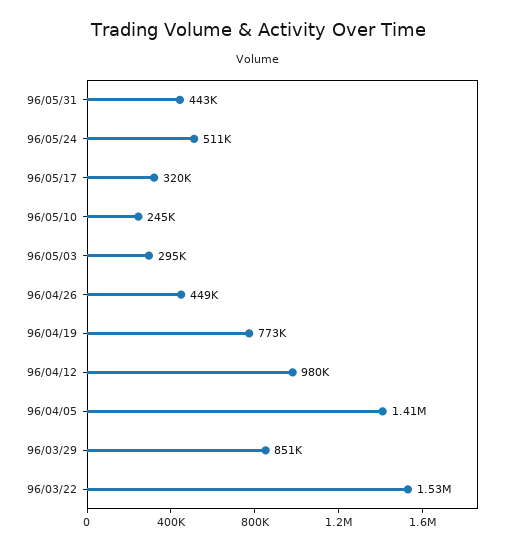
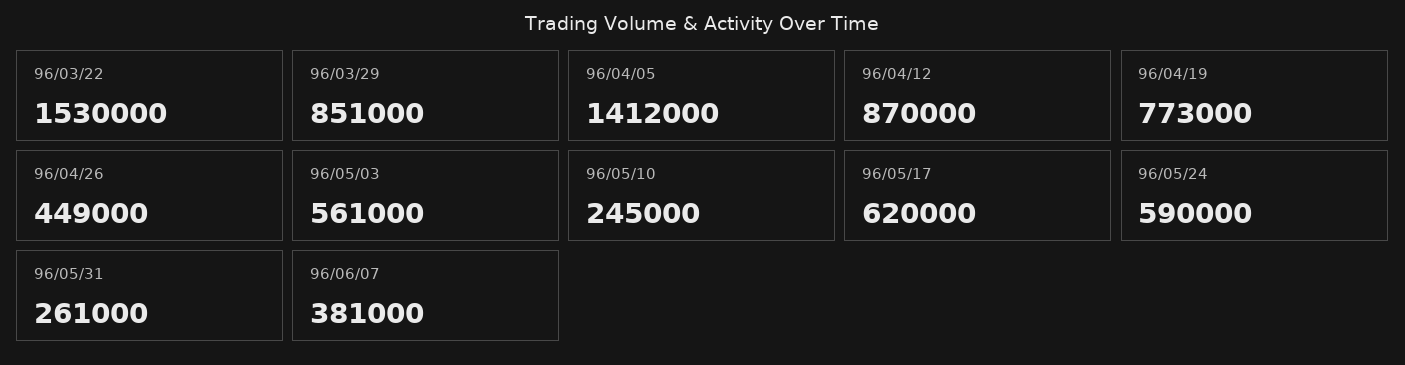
96/05/31: 443000 -> 261000
96/05/24: 511000 -> 590000
96/05/17: 320000 -> 620000
96/05/03: 295000 -> 561000
96/04/12: 980000 -> 870000
96/06/07: none -> 381000

